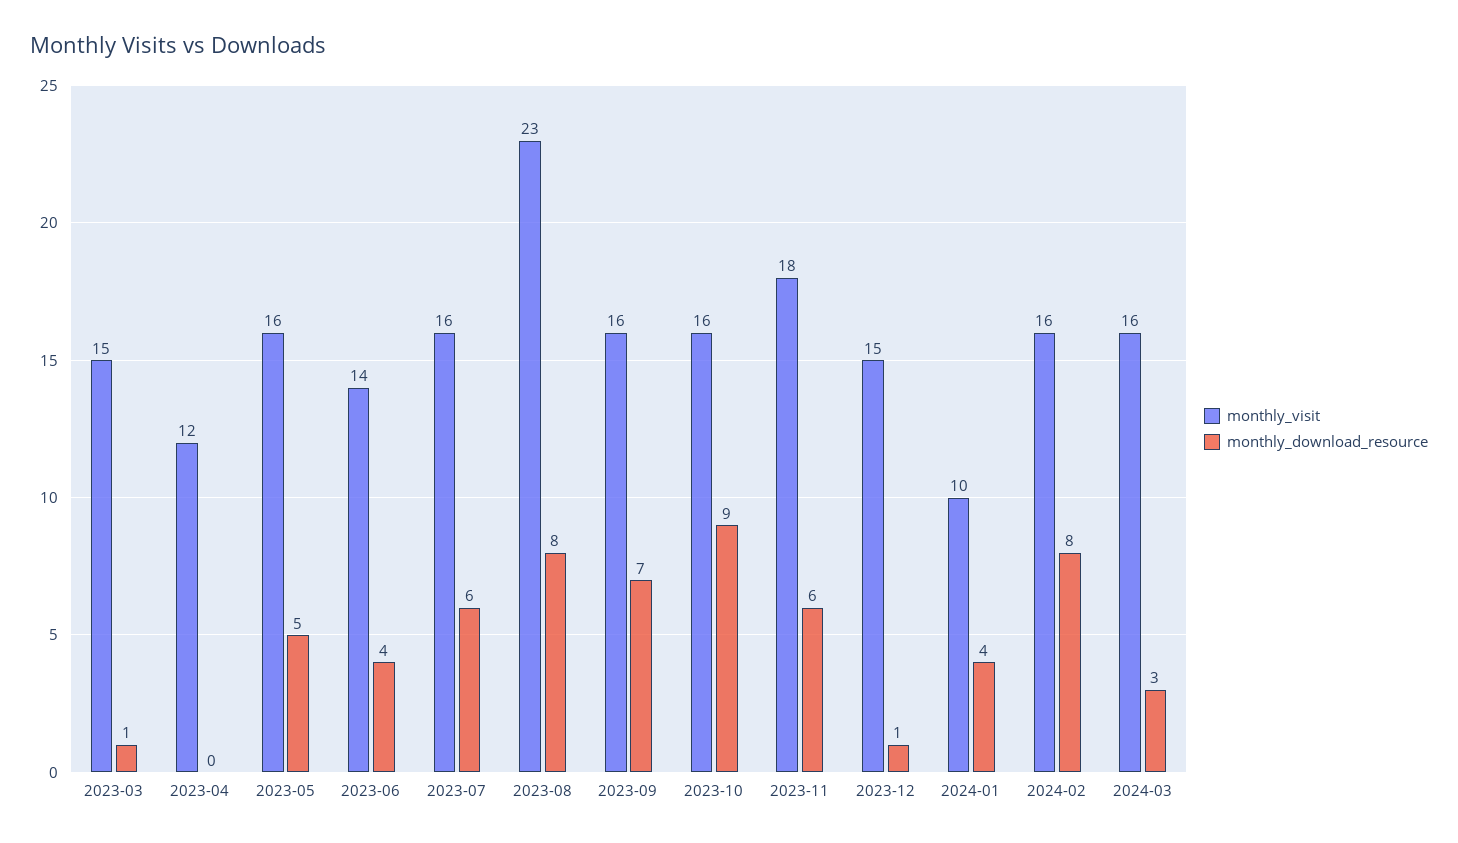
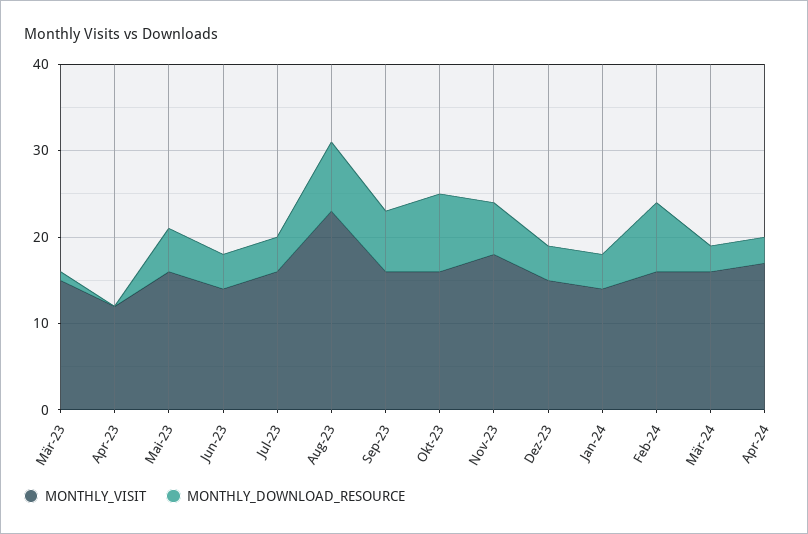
monthly_download_resource, 2023-07: 6 -> 4
monthly_download_resource, 2023-12: 1 -> 4
monthly_visit, 2024-01: 10 -> 14
monthly_visit, Apr-24: none -> 17
monthly_download_resource, Apr-24: none -> 3

